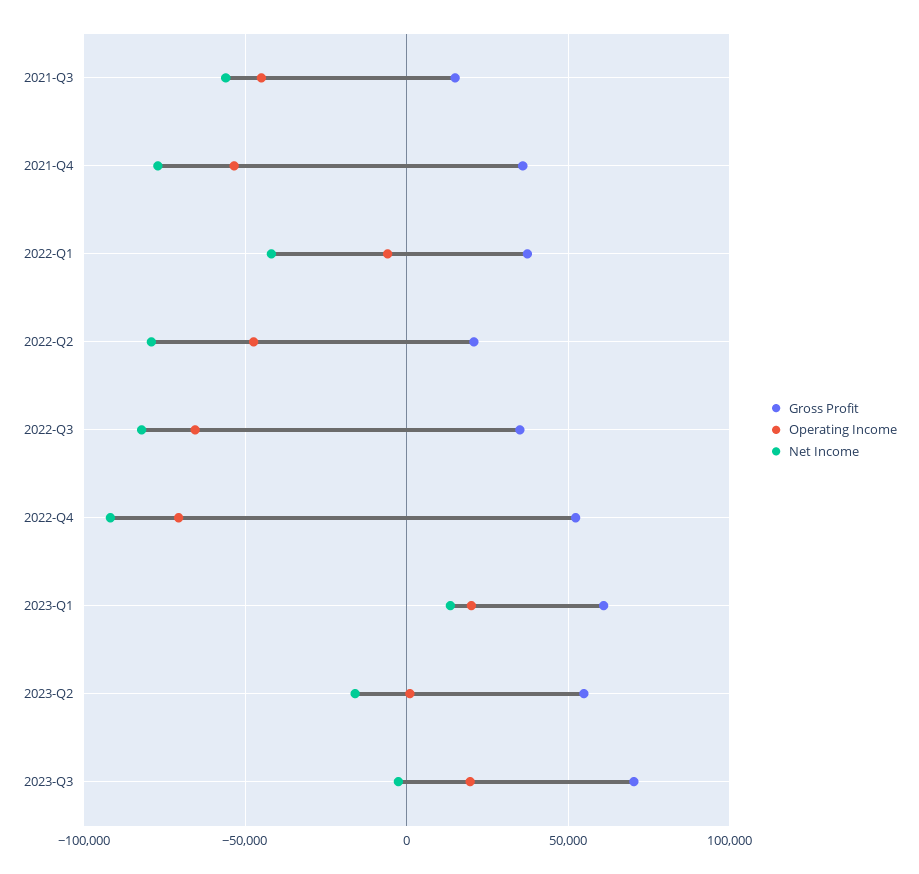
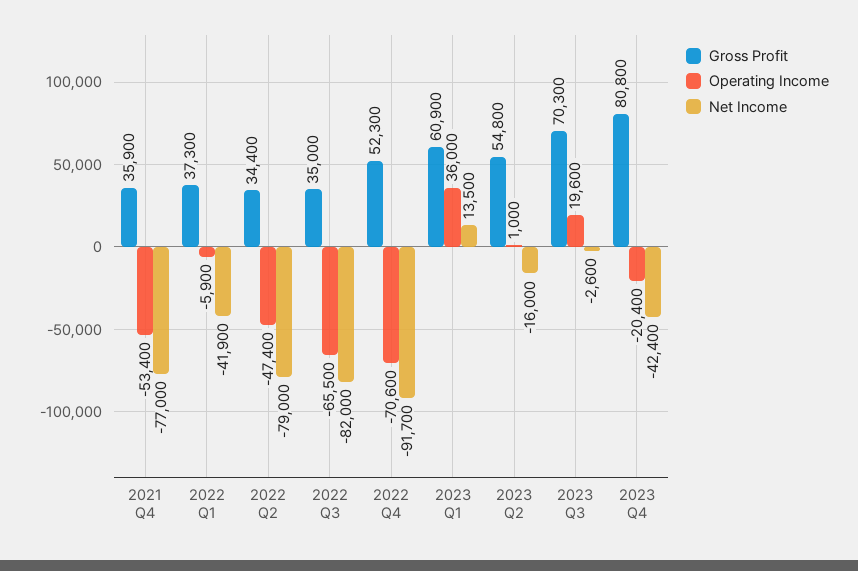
Gross Profit, 2021-Q3: 15000 -> none
Operating Income, 2021-Q3: -45000 -> none
Net Income, 2021-Q3: -55000 -> none
Gross Profit, 2022-Q2: 20000 -> 34400
Operating Income, 2023-Q1: 20000 -> 36000
Gross Profit, 2023 Q4: none -> 80800
Operating Income, 2023 Q4: none -> -20400
Net Income, 2023 Q4: none -> -42400

